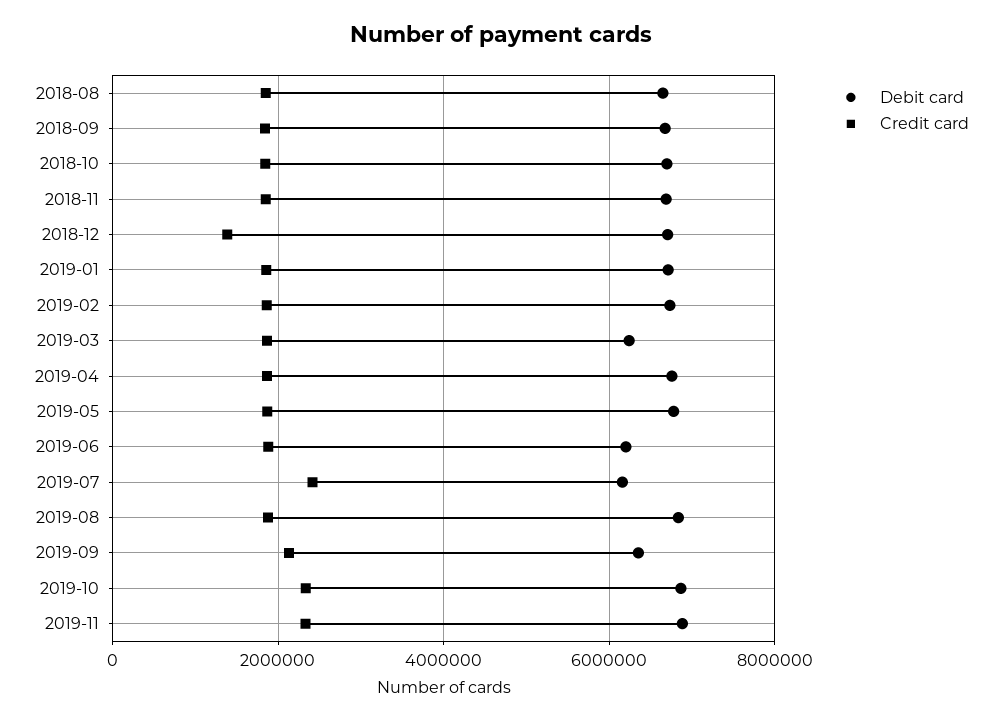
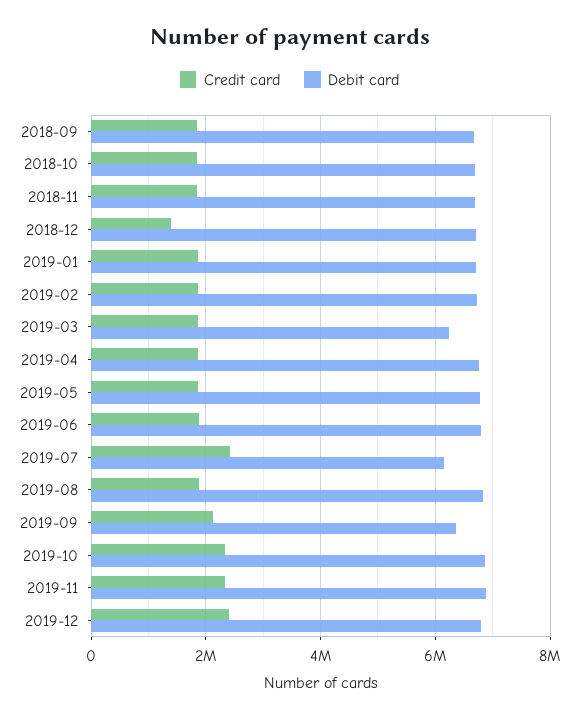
Debit card, 2018-08: 6600000 -> none
Credit card, 2018-08: 1800000 -> none
Debit card, 2019-06: 6200000 -> 6800000
Credit card, 2019-12: none -> 2400000
Debit card, 2019-12: none -> 6800000

